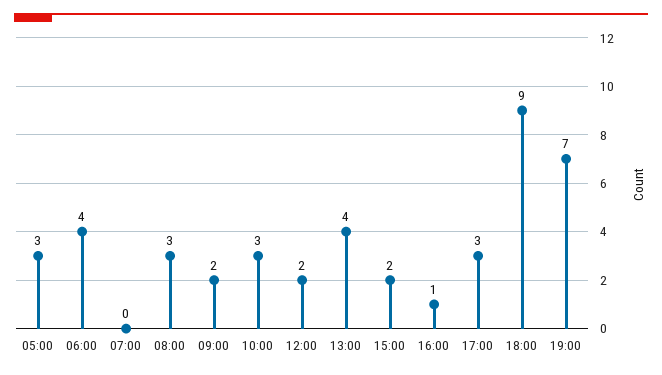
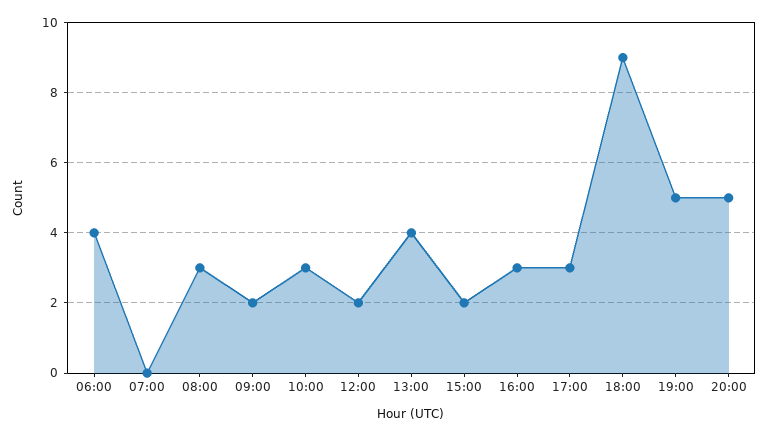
05:00: 3 -> none
16:00: 1 -> 3
19:00: 7 -> 5
20:00: none -> 5

